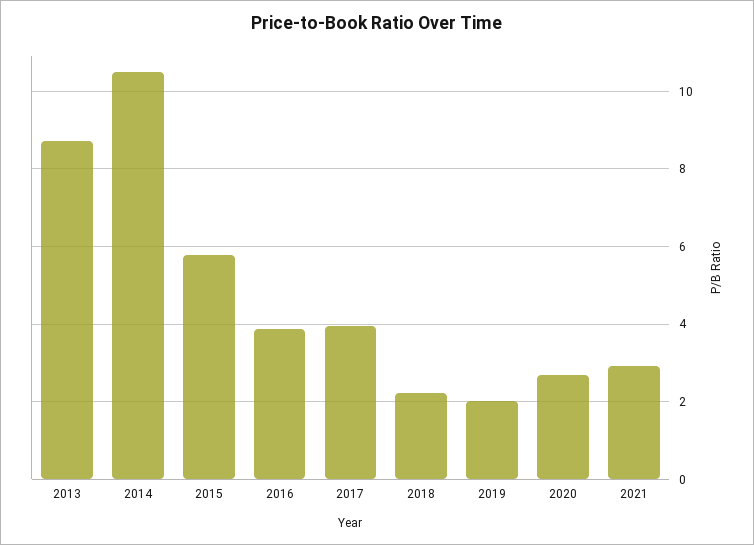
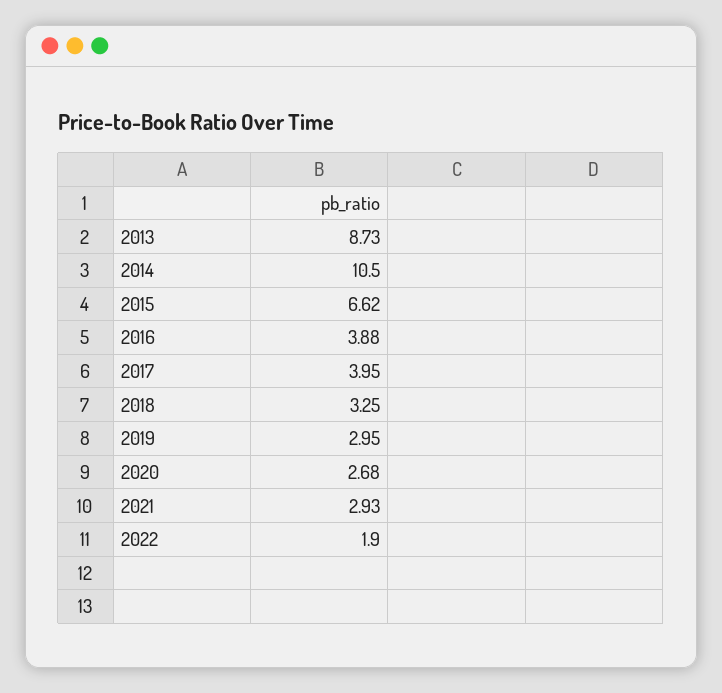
2015: 5.8 -> 6.62
2018: 2.2 -> 3.25
2019: 2 -> 2.95
2022: none -> 1.9

